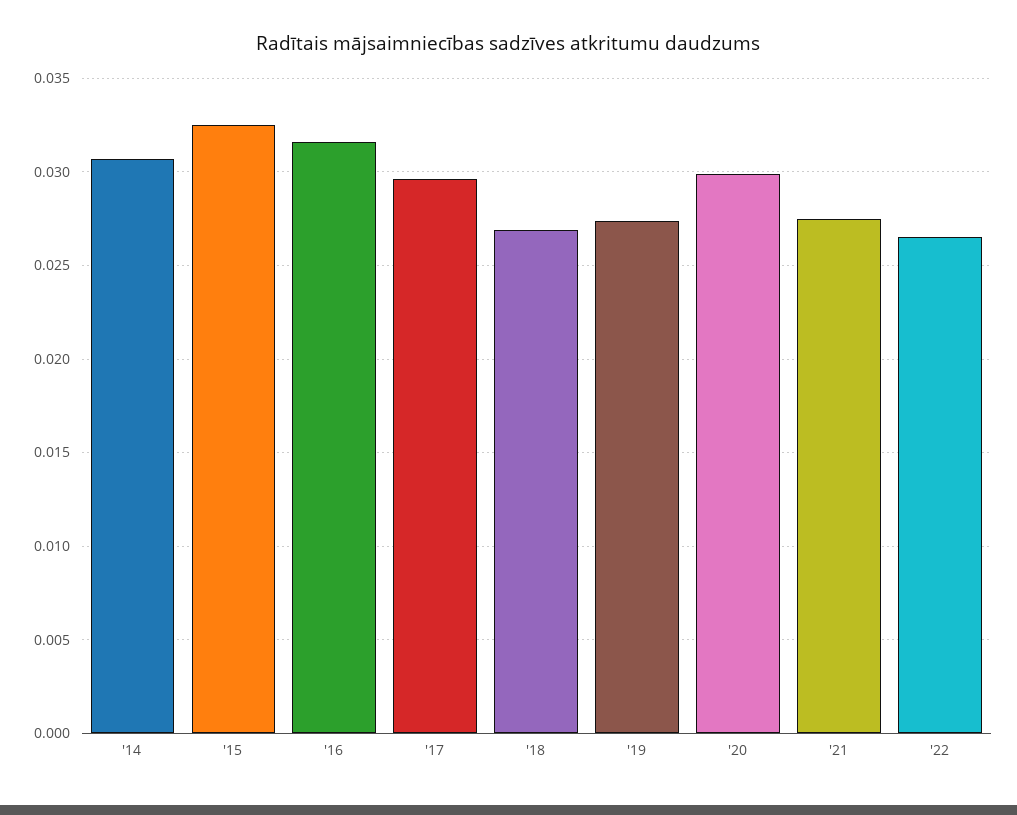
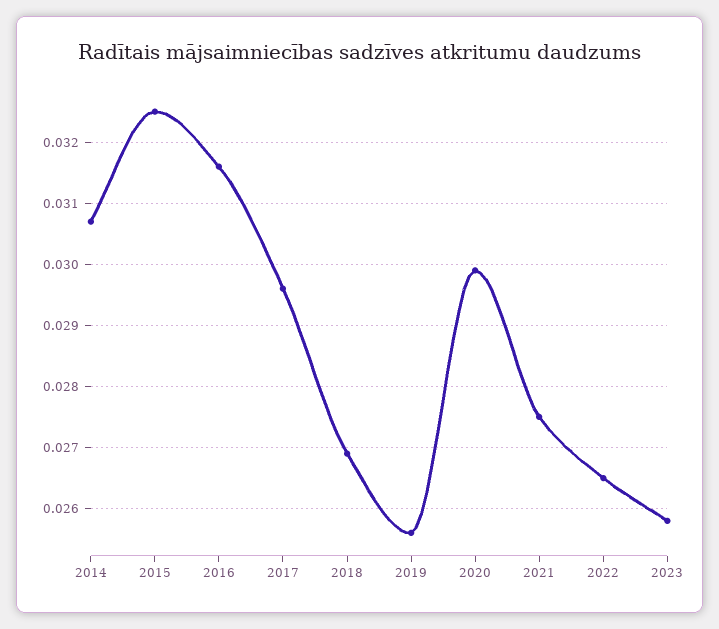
'19: 0.0275 -> 0.0256
2023: none -> 0.0258

